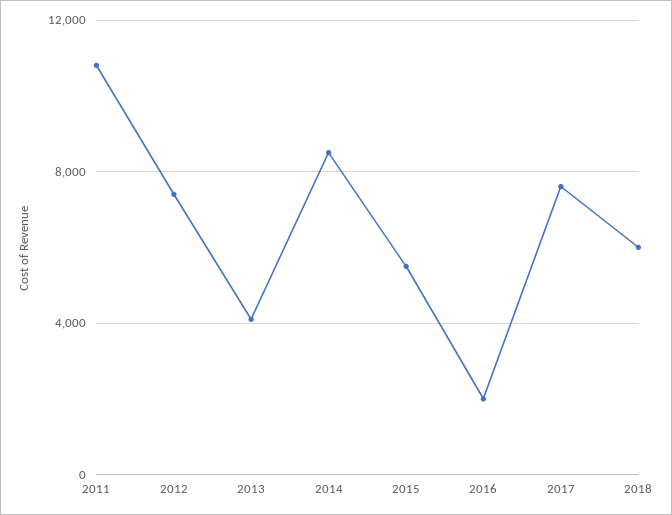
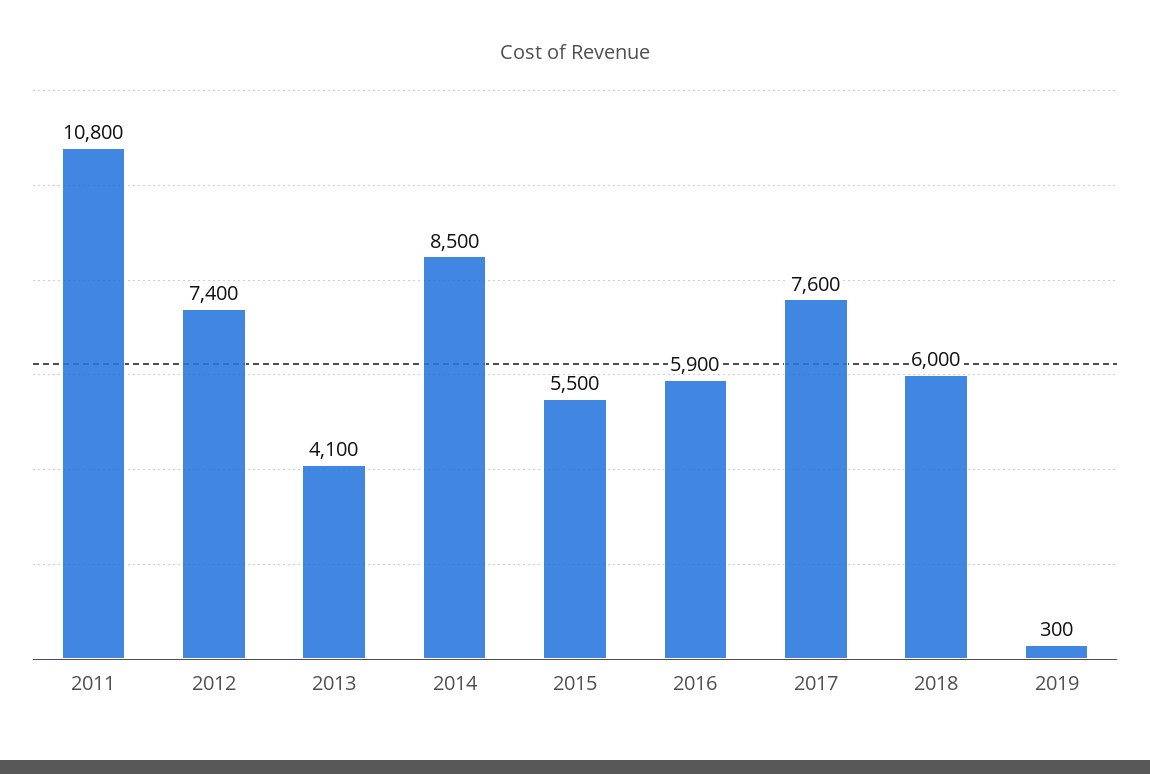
2016: 2000 -> 5900
2019: none -> 300

